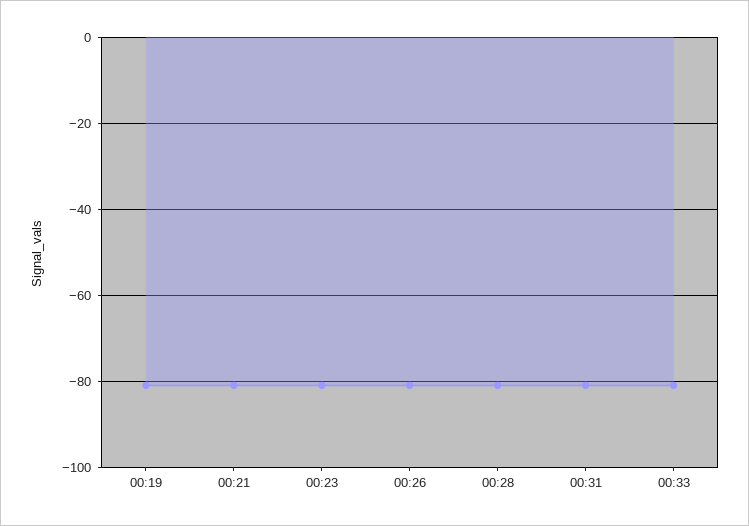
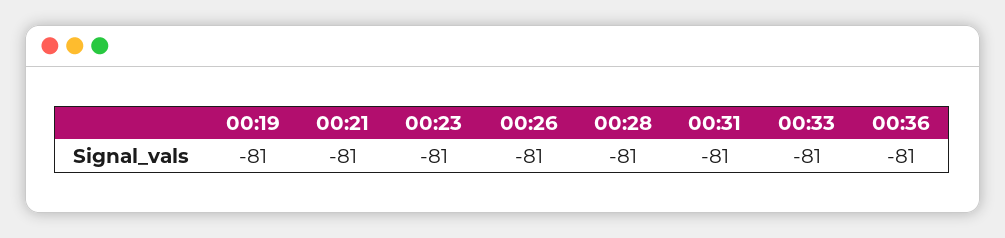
00:36: none -> -81

